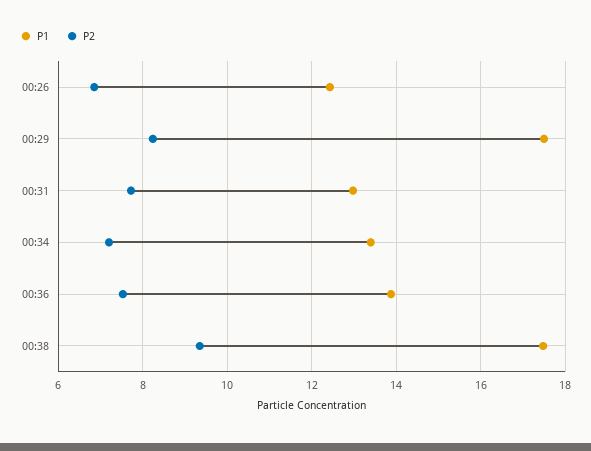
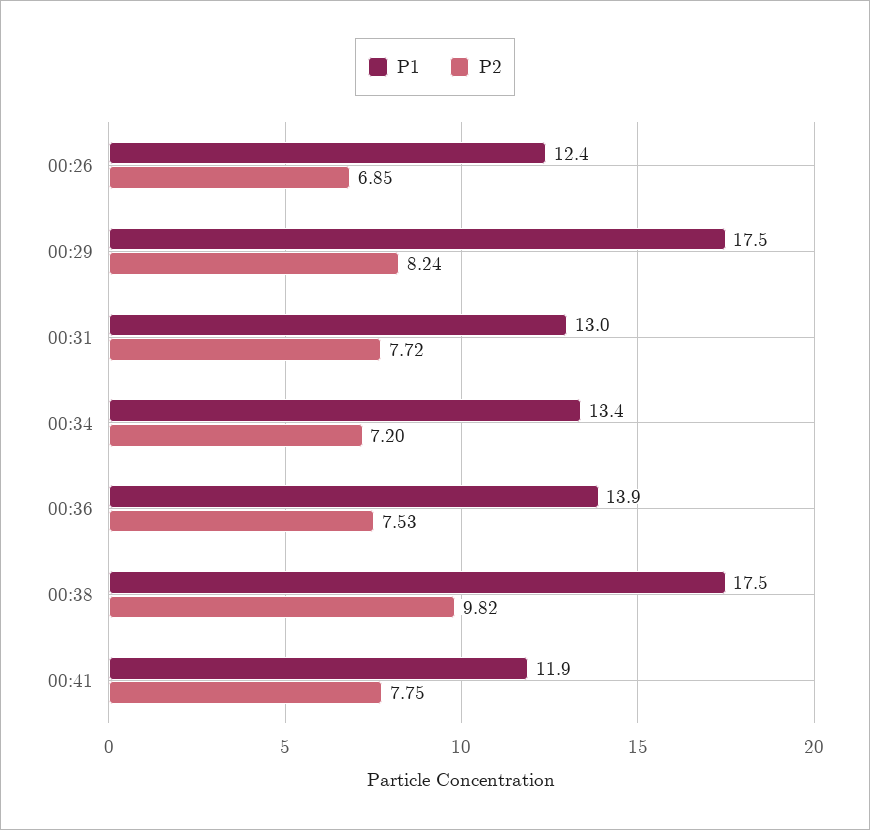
P2, 00:38: 9.4 -> 9.82
P1, 00:41: none -> 11.9
P2, 00:41: none -> 7.75

